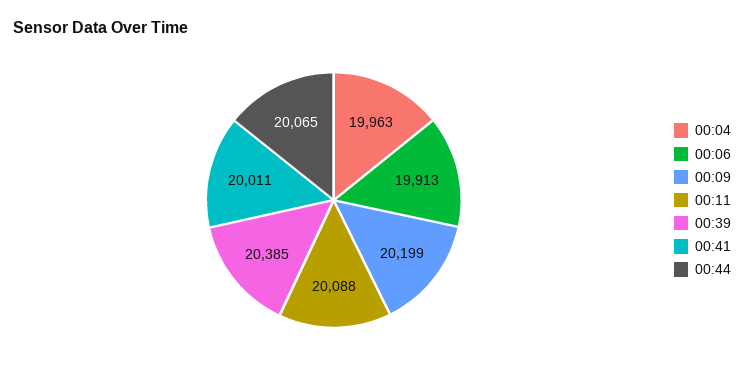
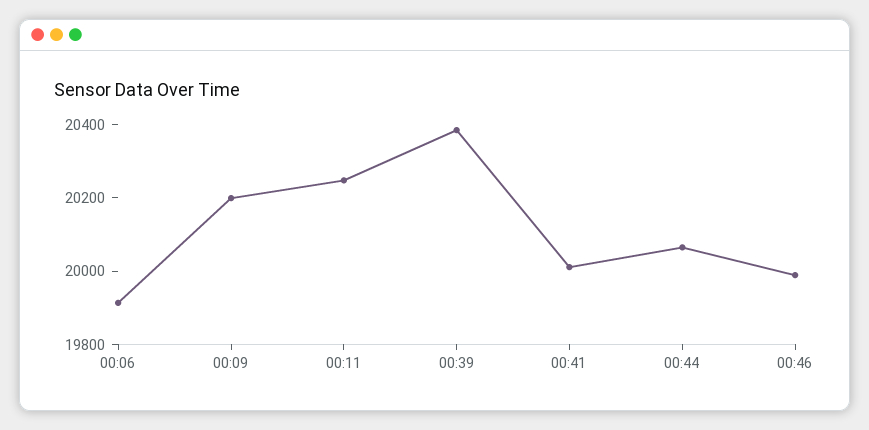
00:04: 19963 -> none
00:11: 20088 -> 20250
00:46: none -> 20000

